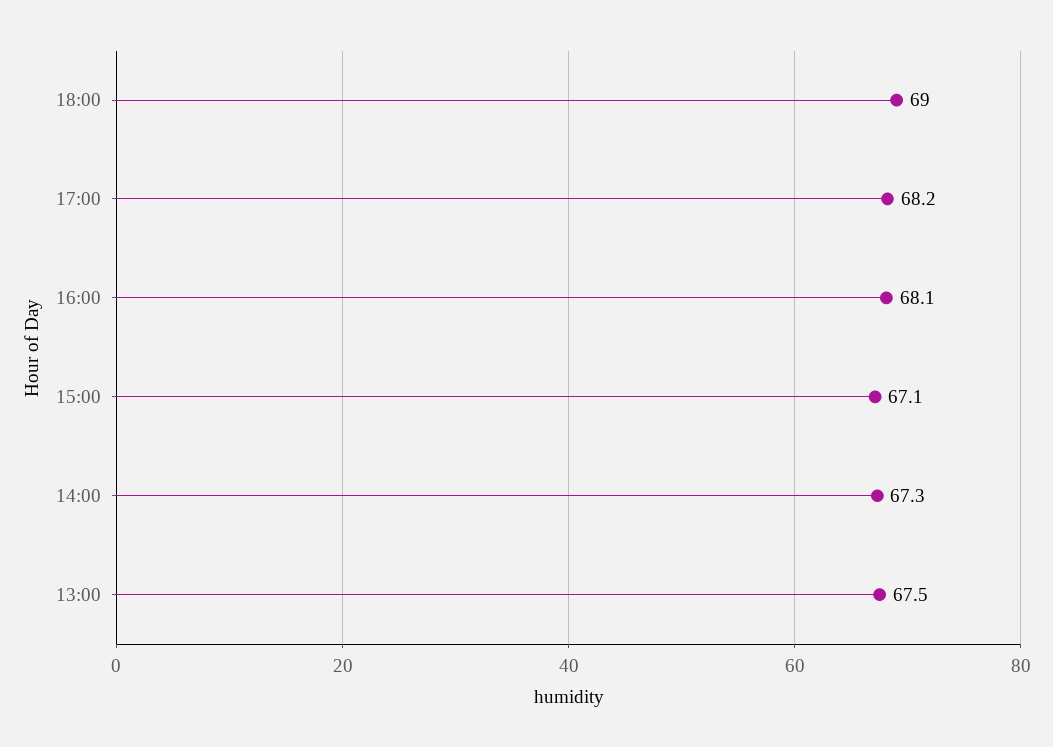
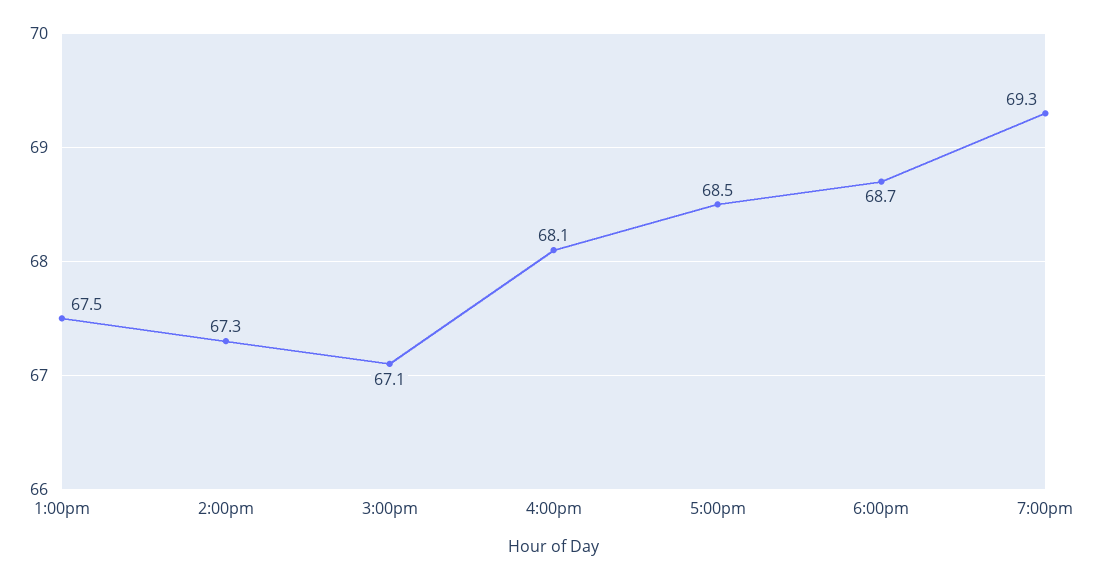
18:00: 69 -> 68.7
17:00: 68.2 -> 68.5
7:00pm: none -> 69.3

